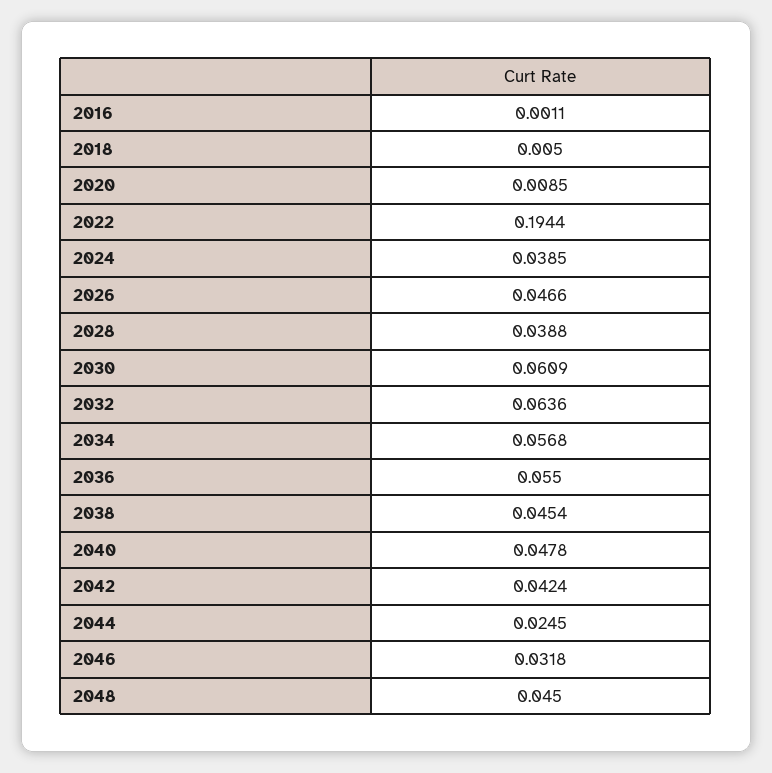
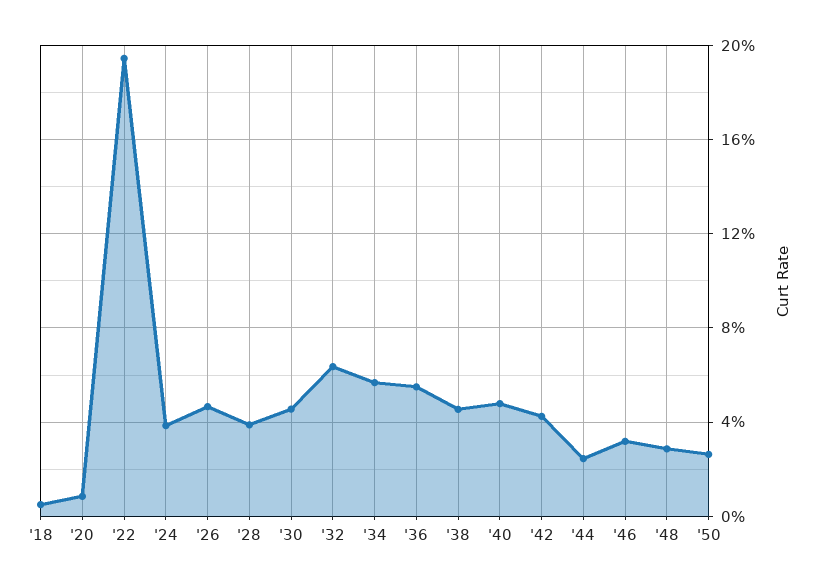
2016: 0.0011 -> none
2030: 0.0609 -> 0.045
2048: 0.045 -> 0.03
'50: none -> 0.025

